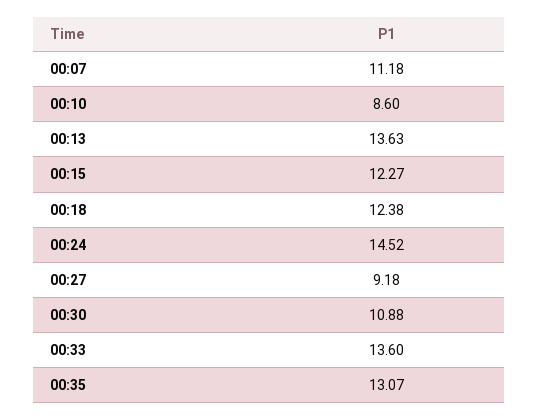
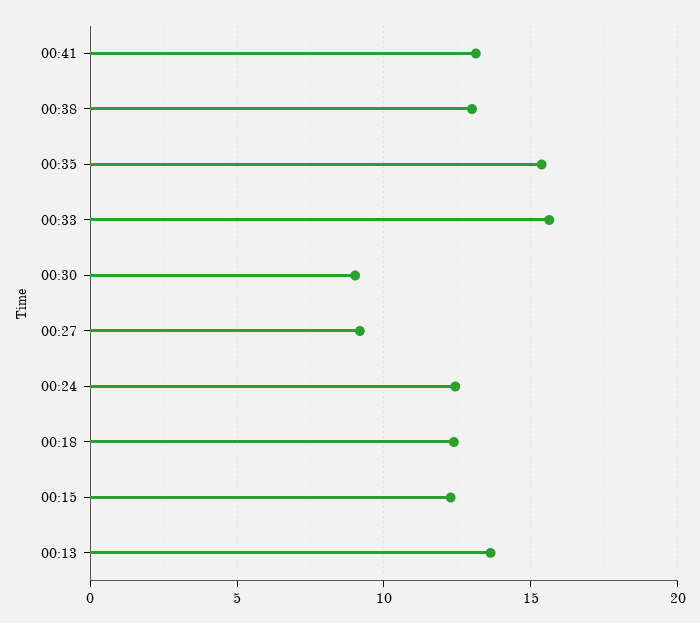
00:07: 11.18 -> none
00:10: 8.6 -> none
00:24: 14.52 -> 12.5
00:30: 10.88 -> 9
00:33: 13.6 -> 15.5
00:35: 13.07 -> 15.5
00:41: none -> 13
00:38: none -> 13

